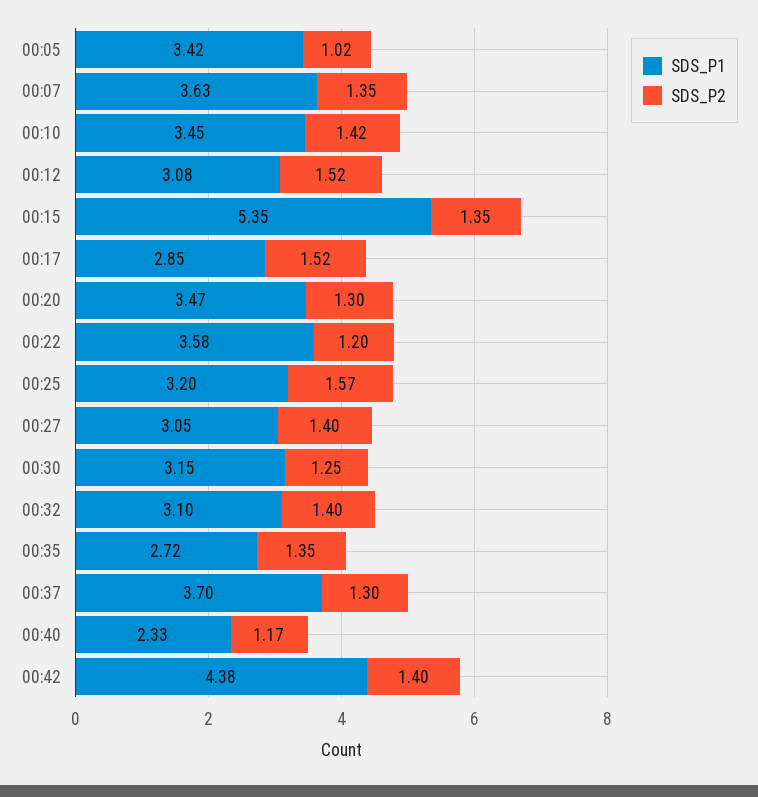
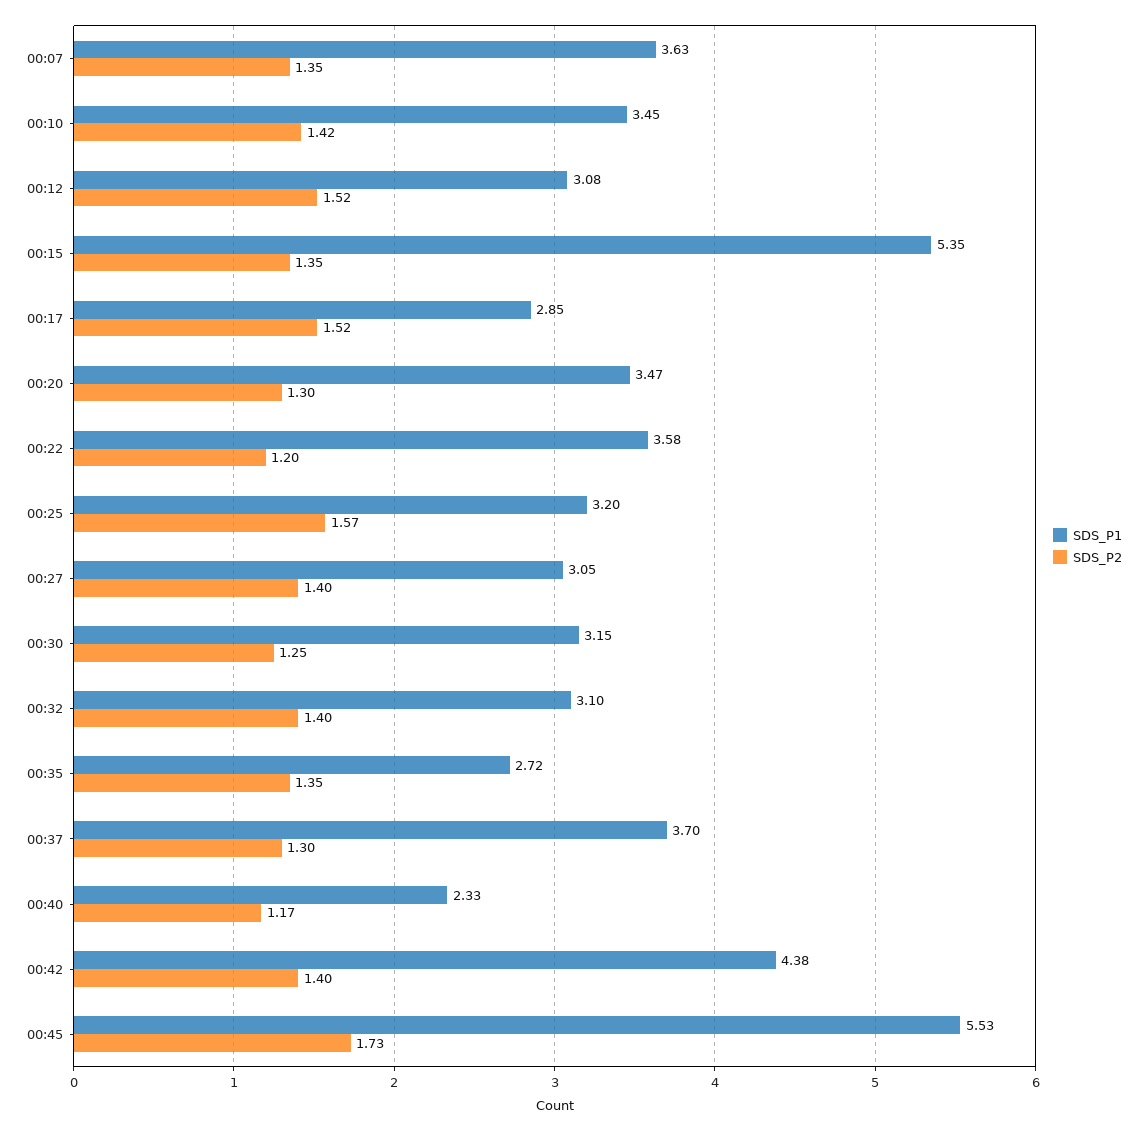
SDS_P1, 00:05: 3.42 -> none
SDS_P2, 00:05: 1.02 -> none
SDS_P1, 00:45: none -> 5.53
SDS_P2, 00:45: none -> 1.73

